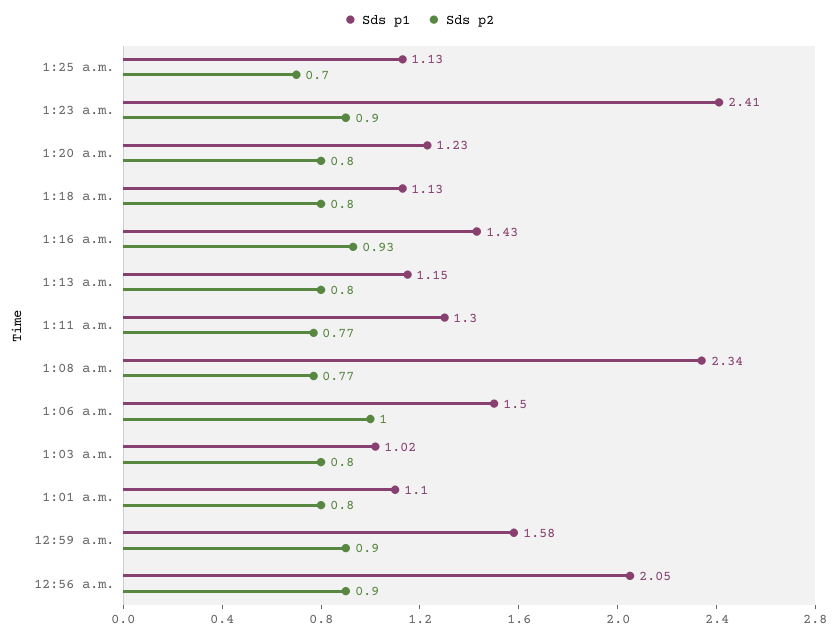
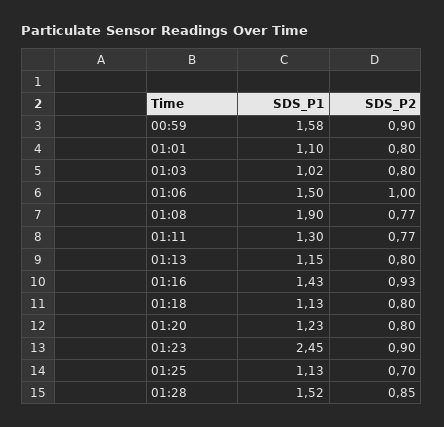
Sds p1, 1:23 a.m.: 2.41 -> 2.45
Sds p1, 1:08 a.m.: 2.34 -> 1.9
Sds p1, 12:56 a.m.: 2.05 -> none
Sds p2, 12:56 a.m.: 0.9 -> none
Sds p1, 01:28: none -> 1.52
Sds p2, 01:28: none -> 0.85

